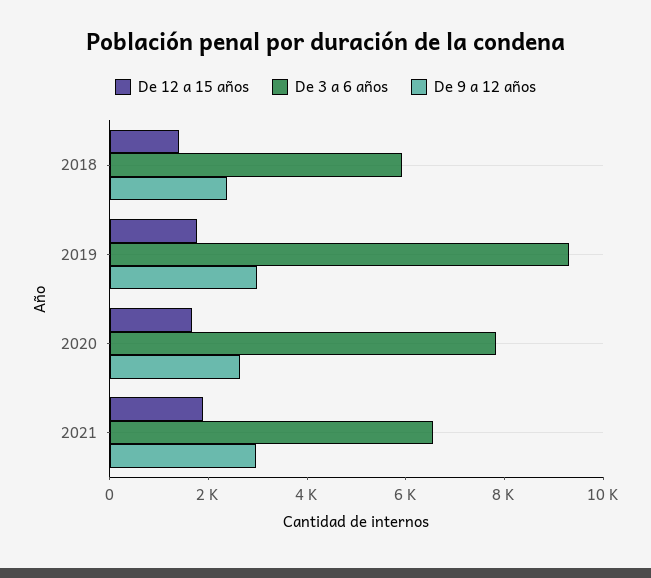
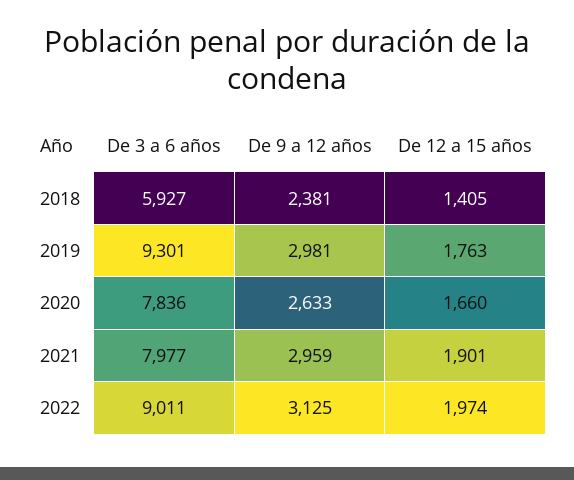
De 3 a 6 años, 2021: 6500 -> 7977
De 3 a 6 años, 2022: none -> 9011
De 9 a 12 años, 2022: none -> 3125
De 12 a 15 años, 2022: none -> 1974

